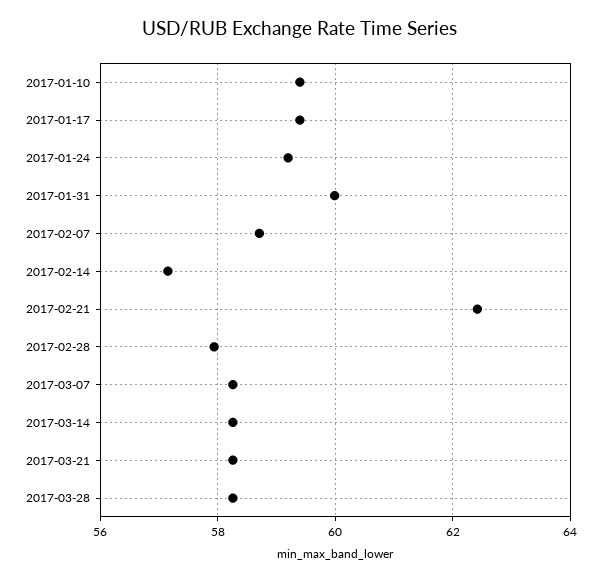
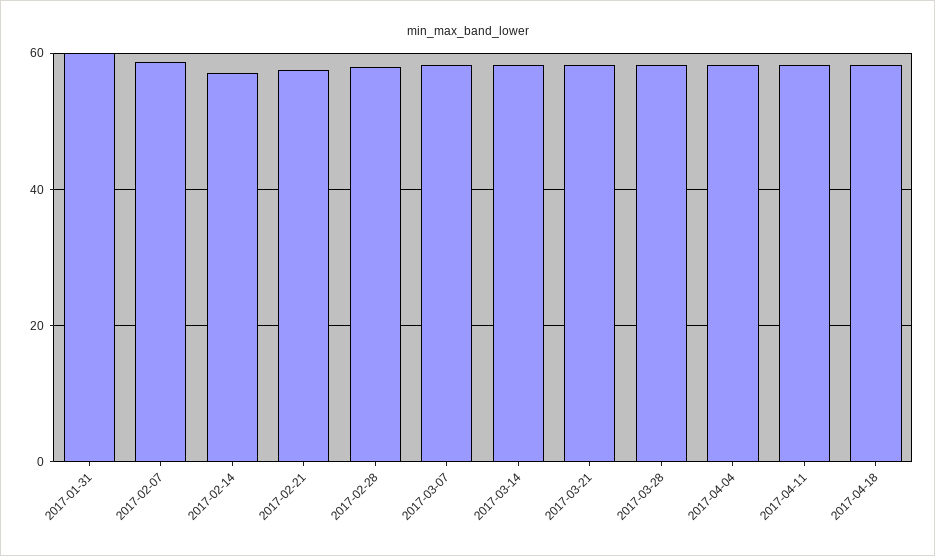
2017-01-10: 59.4 -> none
2017-01-17: 59.4 -> none
2017-01-24: 59.2 -> none
2017-02-21: 62.4 -> 58
2017-04-04: none -> 58
2017-04-11: none -> 58
2017-04-18: none -> 58

